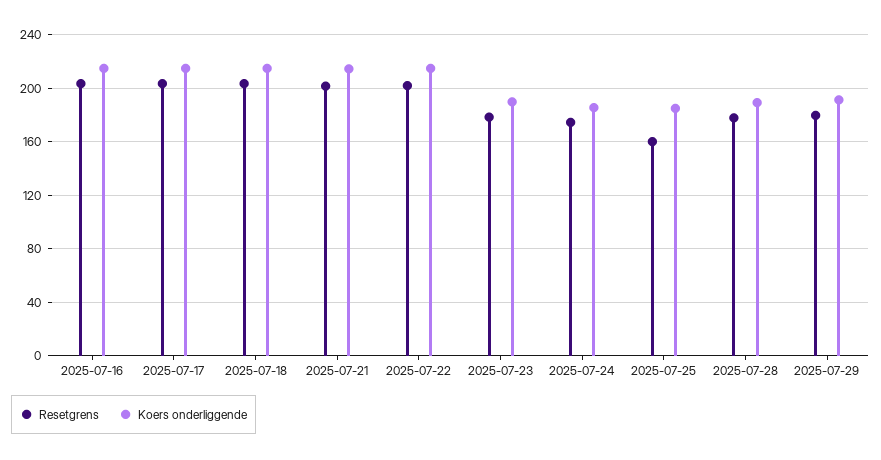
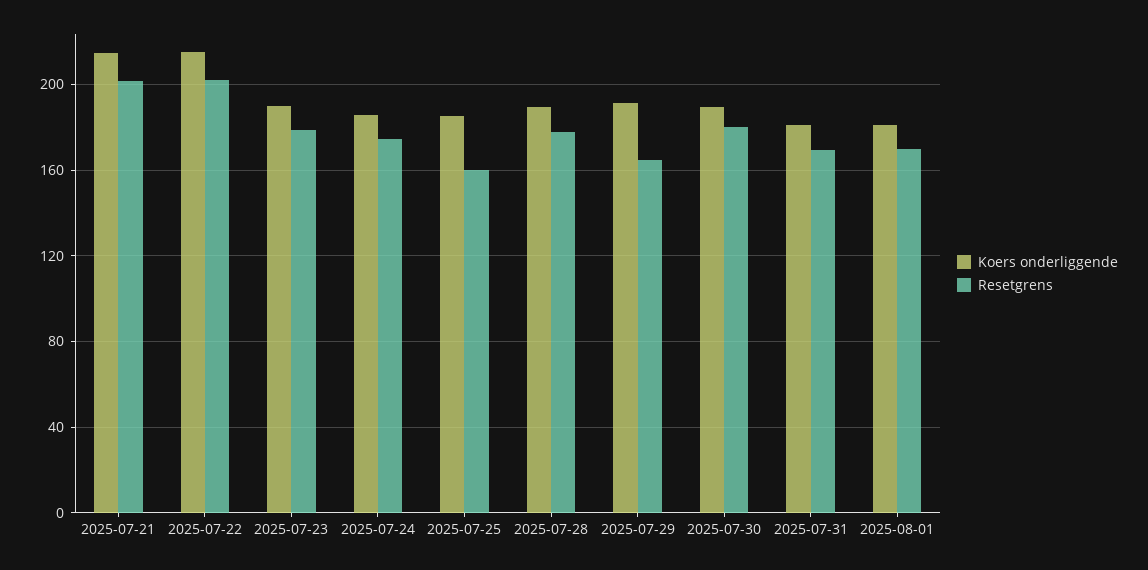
Resetgrens, 2025-07-16: 205 -> none
Koers onderliggende, 2025-07-16: 215 -> none
Resetgrens, 2025-07-17: 205 -> none
Koers onderliggende, 2025-07-17: 215 -> none
Resetgrens, 2025-07-18: 205 -> none
Koers onderliggende, 2025-07-18: 215 -> none
Resetgrens, 2025-07-29: 180 -> 165
Koers onderliggende, 2025-07-30: none -> 190
Resetgrens, 2025-07-30: none -> 180
Koers onderliggende, 2025-07-31: none -> 180
Resetgrens, 2025-07-31: none -> 170
Koers onderliggende, 2025-08-01: none -> 180
Resetgrens, 2025-08-01: none -> 170

